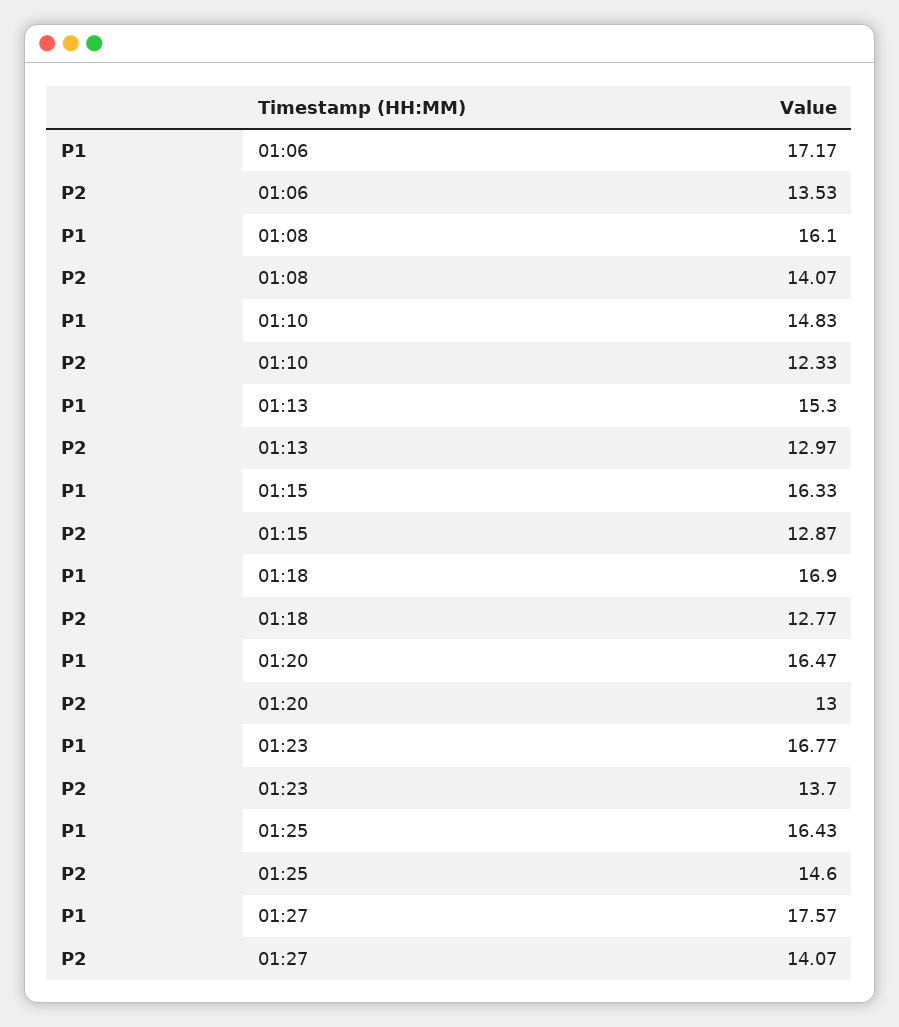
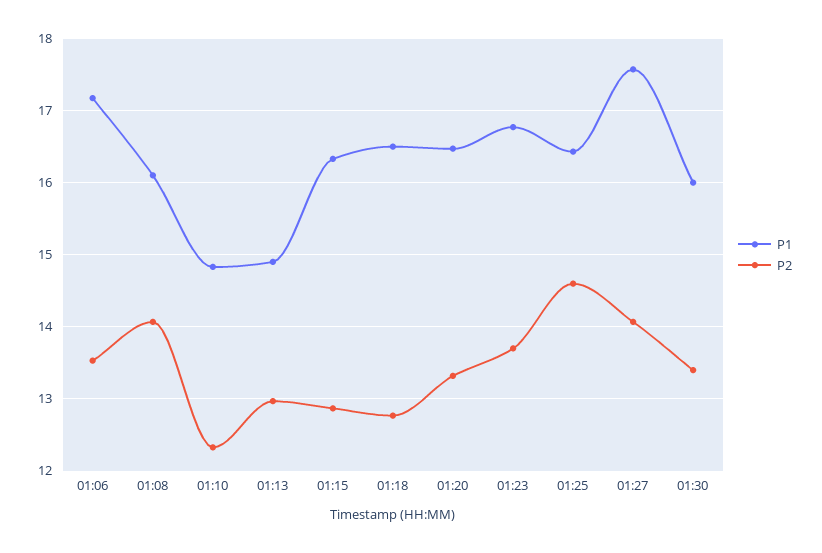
P1, 01:13: 15.3 -> 14.9
P1, 01:18: 16.9 -> 16.5
P2, 01:20: 13 -> 13.3
P1, 01:30: none -> 16
P2, 01:30: none -> 13.4

